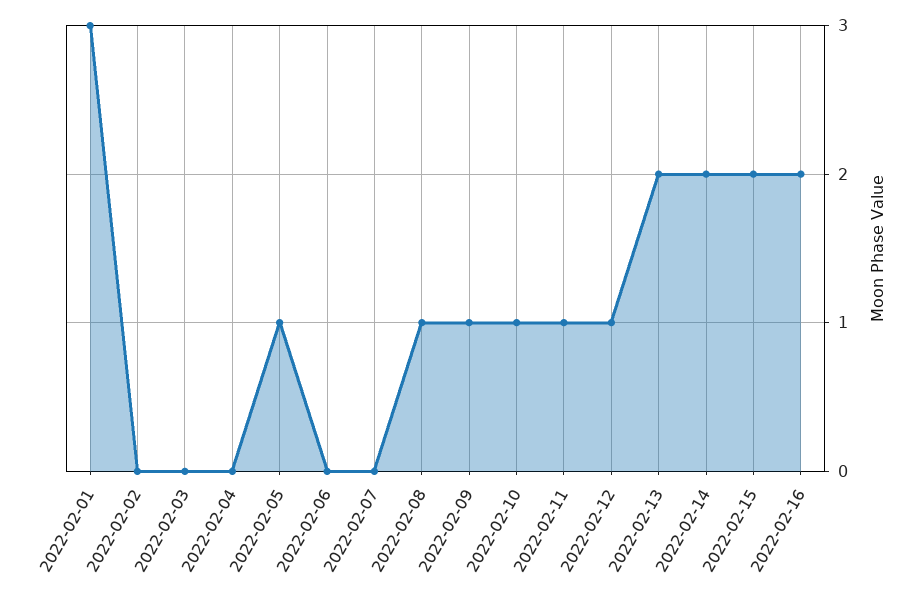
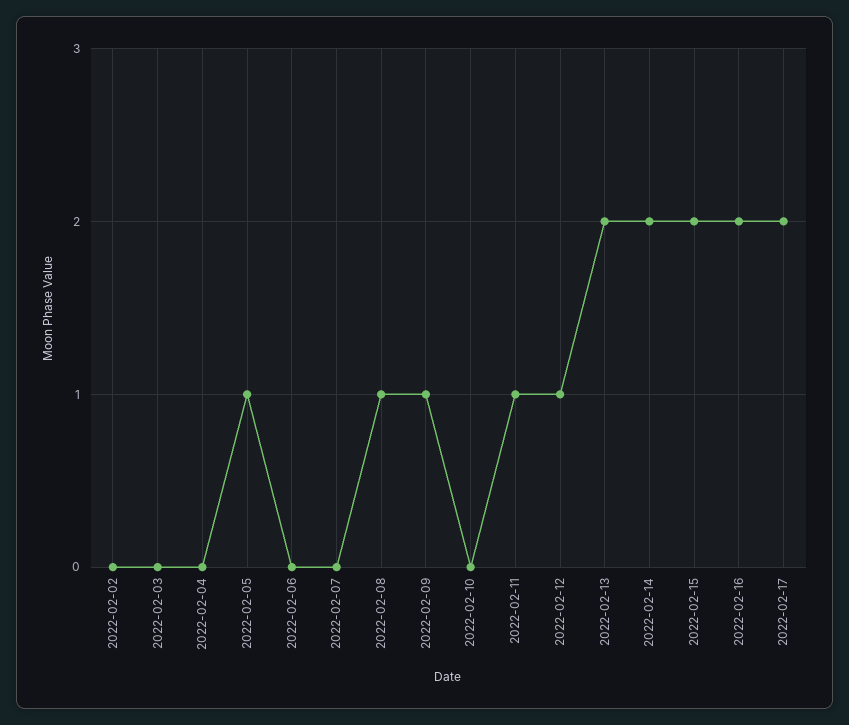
2022-02-01: 3 -> none
2022-02-10: 1 -> 0
2022-02-17: none -> 2

